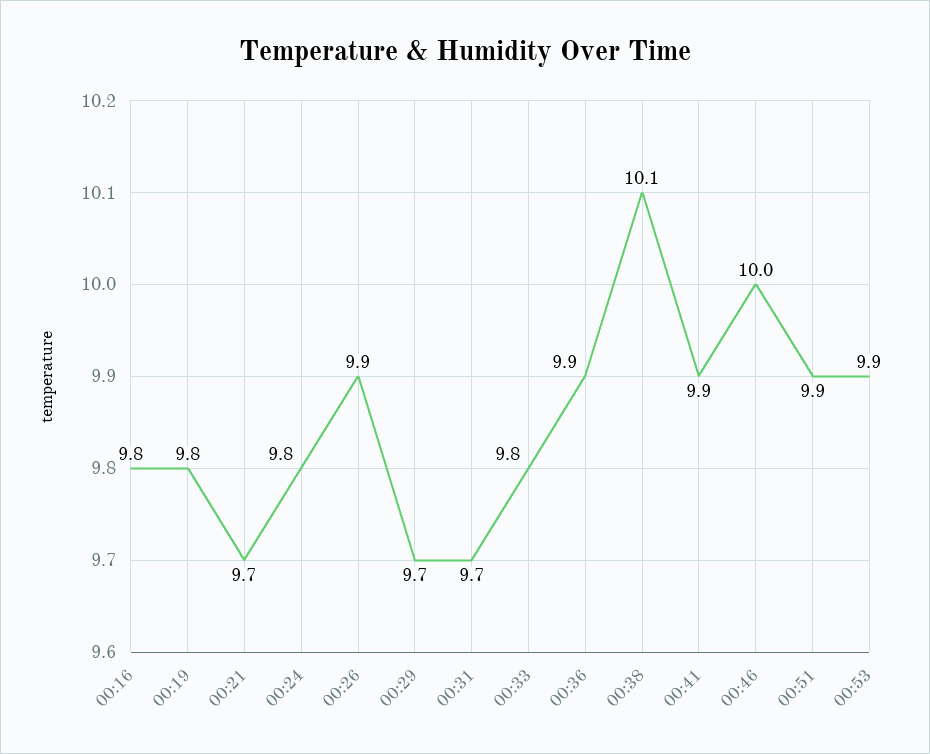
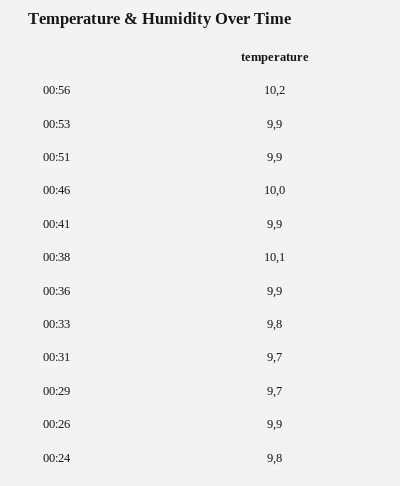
00:16: 9.8 -> none
00:19: 9.8 -> none
00:21: 9.7 -> none
00:56: none -> 10.2

